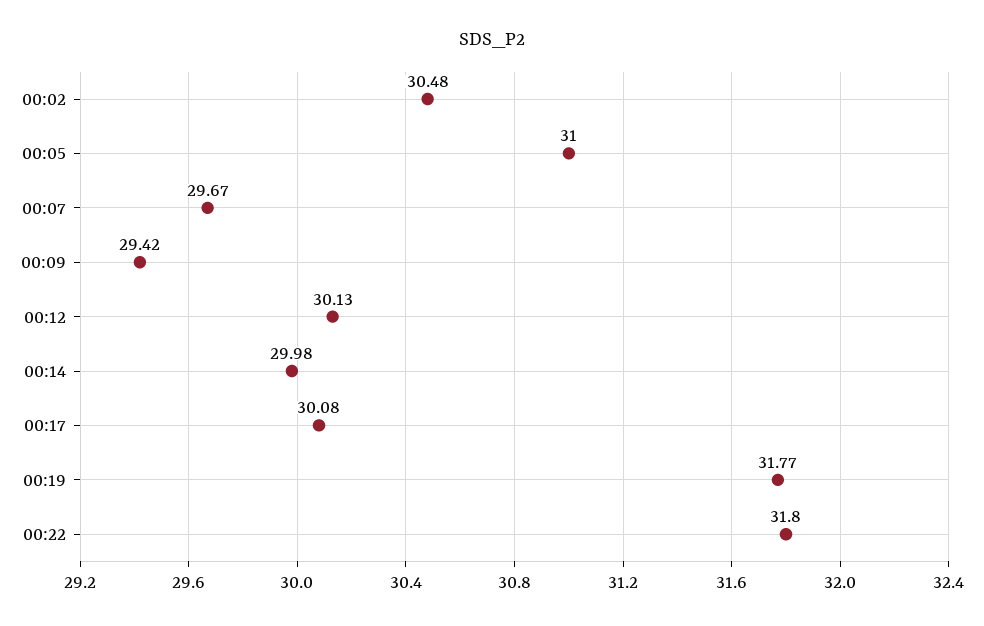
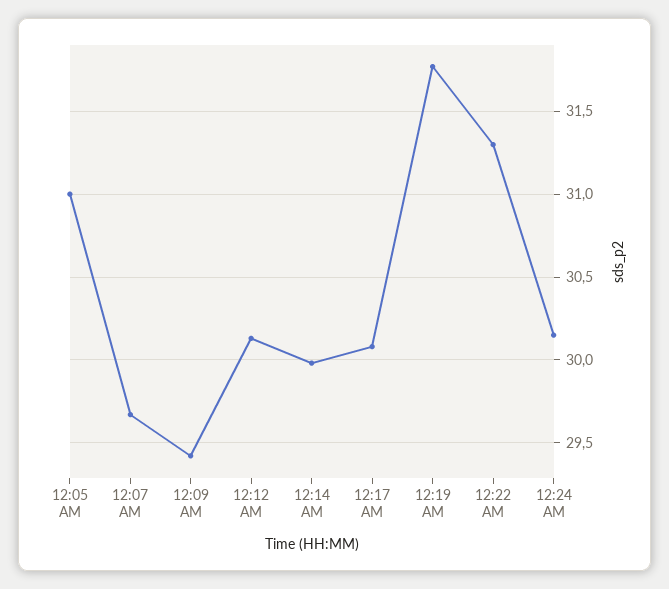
00:02: 30.48 -> none
00:22: 31.8 -> 31.3
12:24 AM: none -> 30.15

